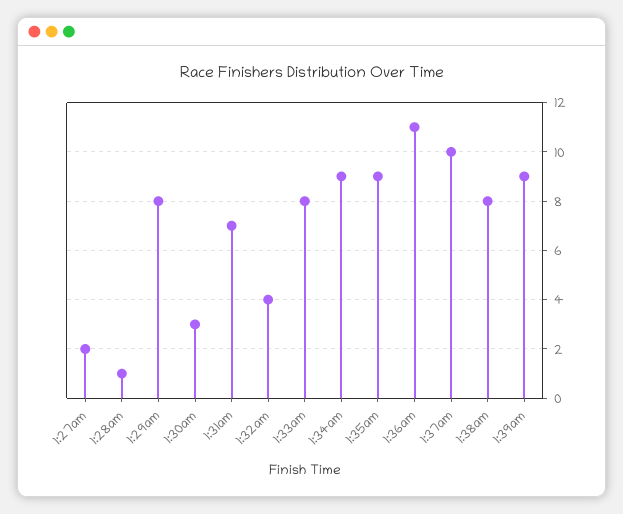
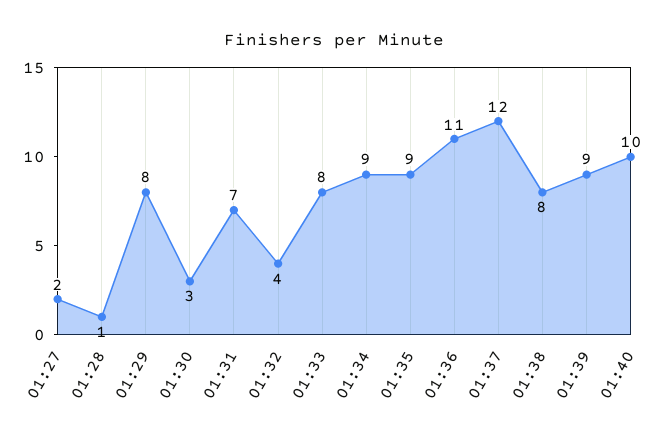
1:37am: 10 -> 12
01:40: none -> 10

